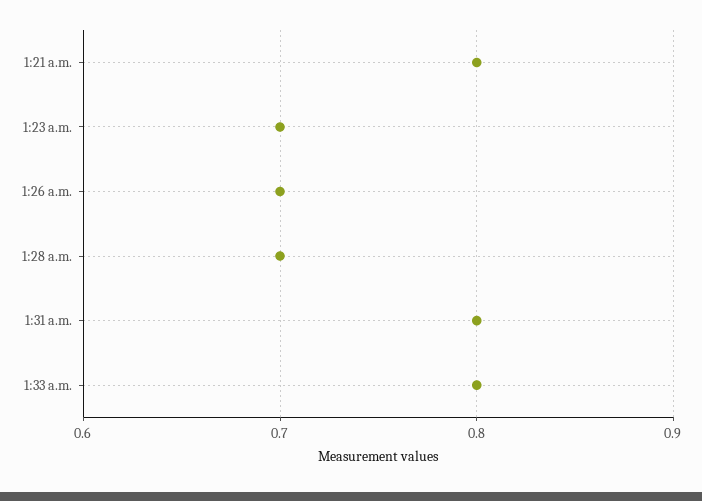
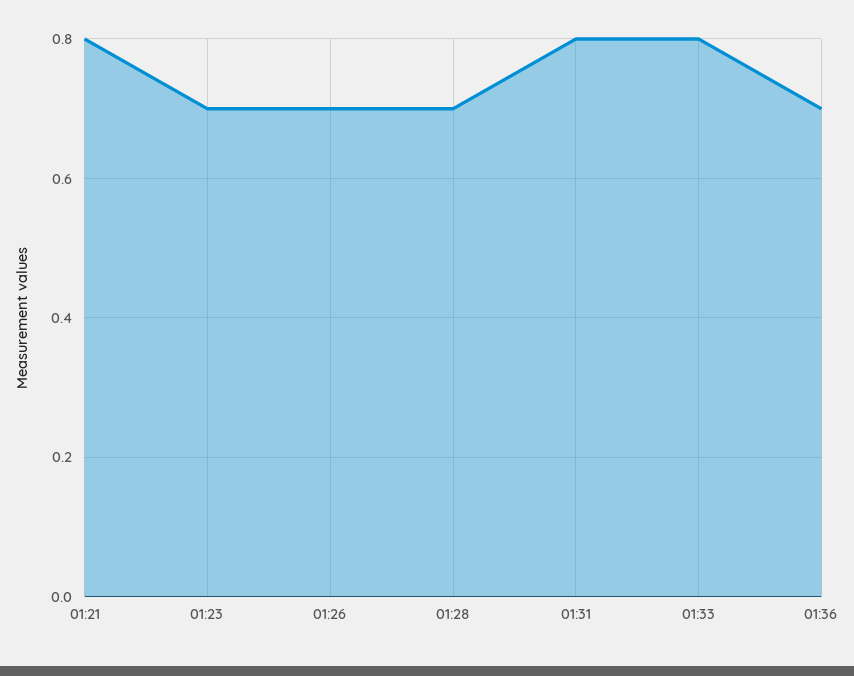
01:36: none -> 0.7

